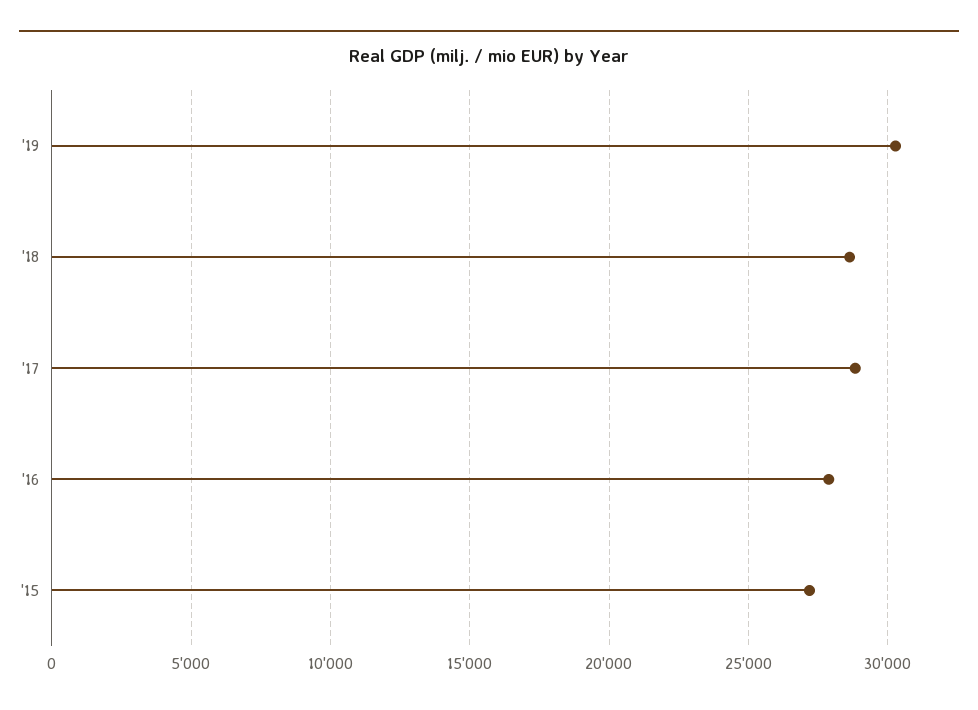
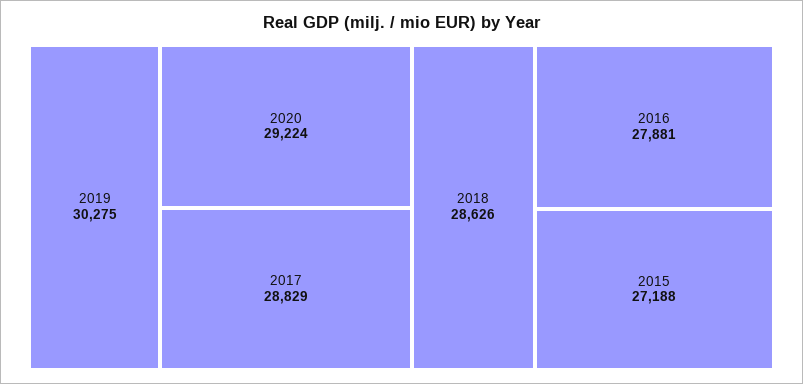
2020: none -> 29224

